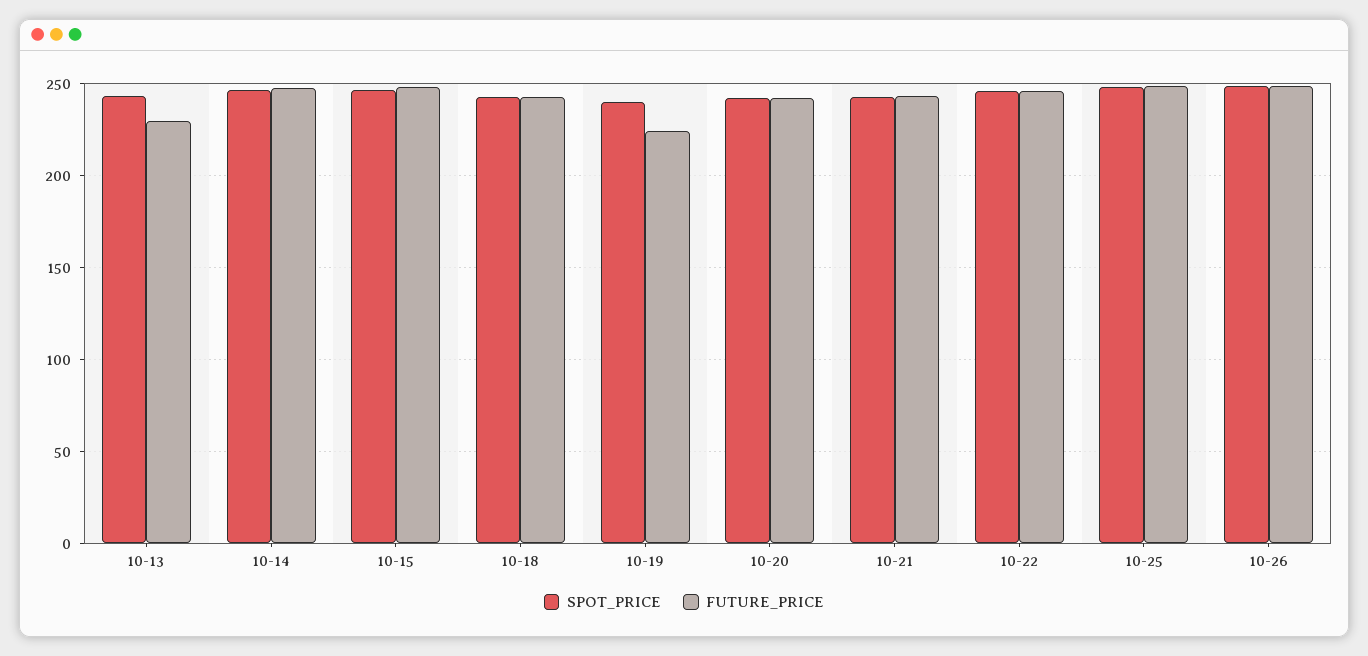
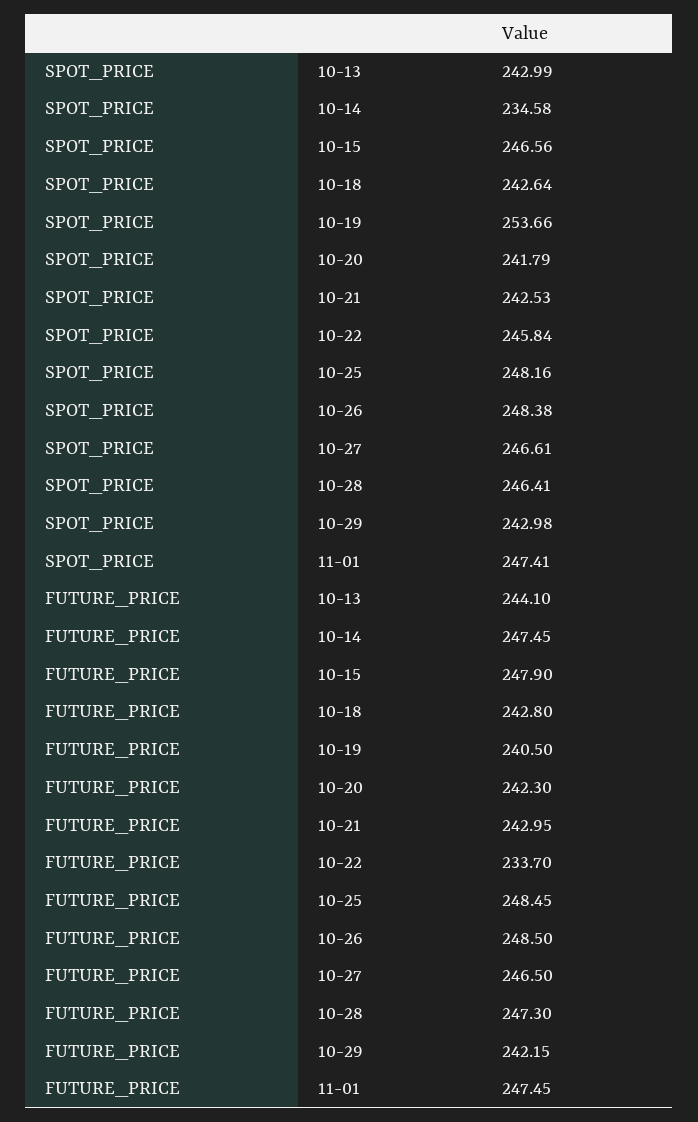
FUTURE_PRICE, 10-13: 230 -> 244.1
SPOT_PRICE, 10-14: 245 -> 234.58
SPOT_PRICE, 10-19: 240 -> 253.66
FUTURE_PRICE, 10-19: 225 -> 240.5
FUTURE_PRICE, 10-22: 245 -> 233.7
SPOT_PRICE, 10-27: none -> 246.61
SPOT_PRICE, 10-28: none -> 246.41
SPOT_PRICE, 10-29: none -> 242.98
SPOT_PRICE, 11-01: none -> 247.41
FUTURE_PRICE, 10-27: none -> 246.5
FUTURE_PRICE, 10-28: none -> 247.3
FUTURE_PRICE, 10-29: none -> 242.15
FUTURE_PRICE, 11-01: none -> 247.45

